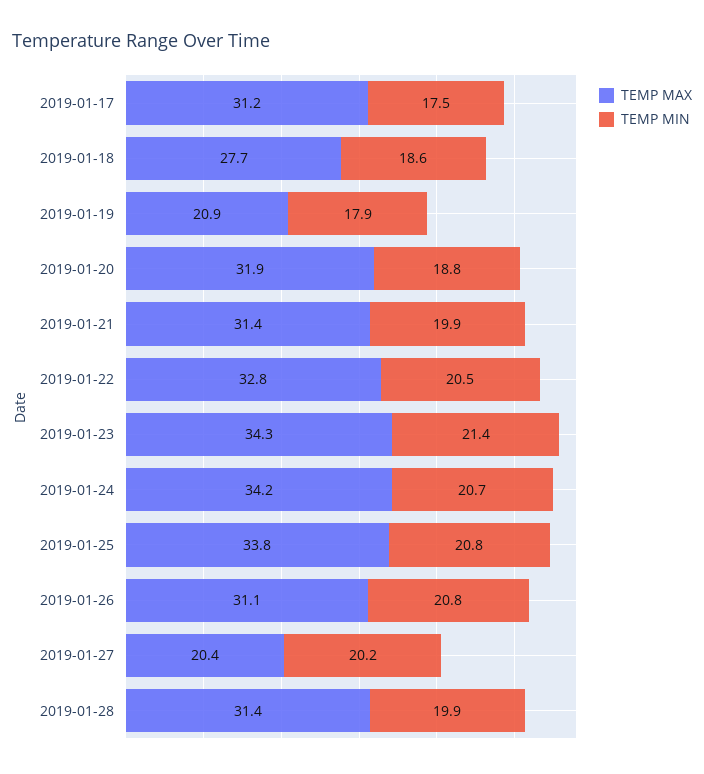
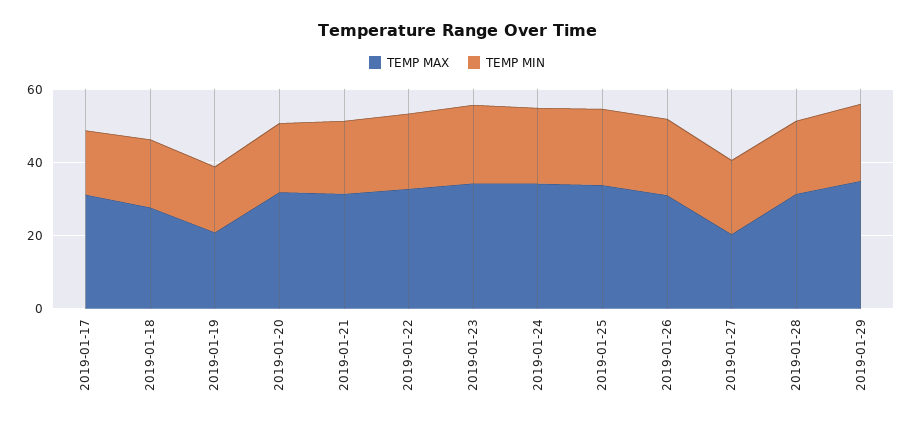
TEMP MAX, 2019-01-29: none -> 35
TEMP MIN, 2019-01-29: none -> 20

